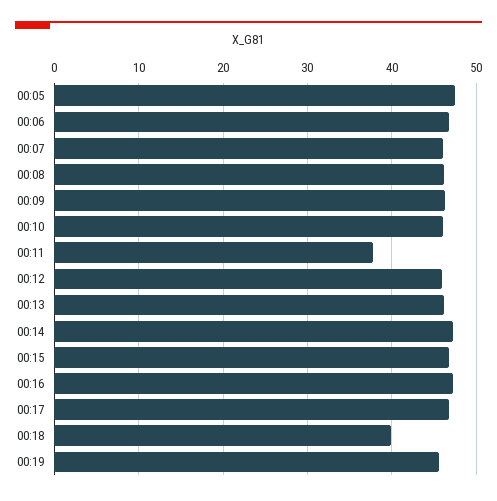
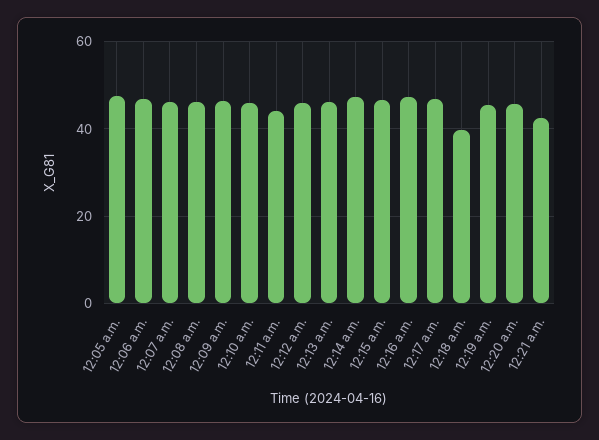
00:11: 38 -> 44
12:20 a.m.: none -> 46
12:21 a.m.: none -> 42

